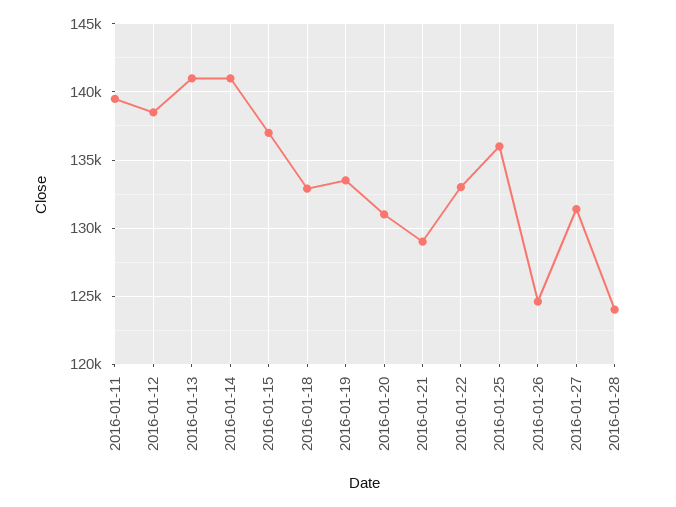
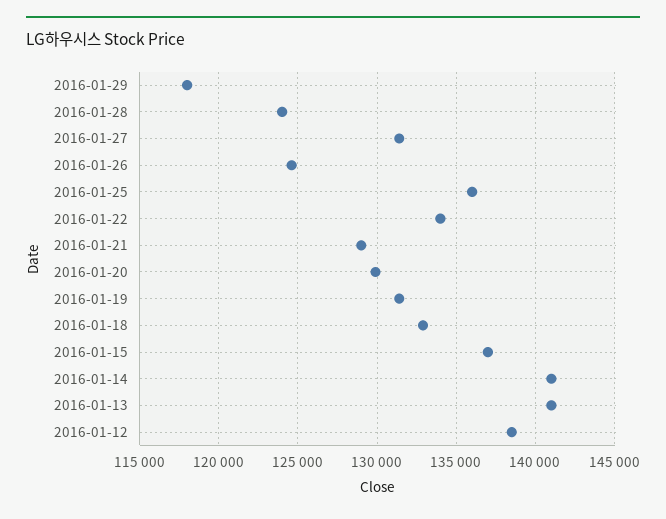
2016-01-11: 139500 -> none
2016-01-19: 133500 -> 131500
2016-01-20: 131000 -> 130000
2016-01-22: 133000 -> 134000
2016-01-29: none -> 118000

